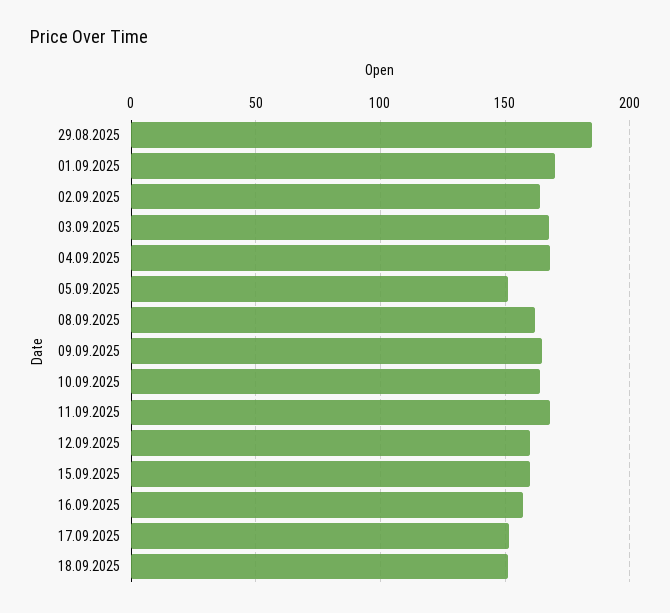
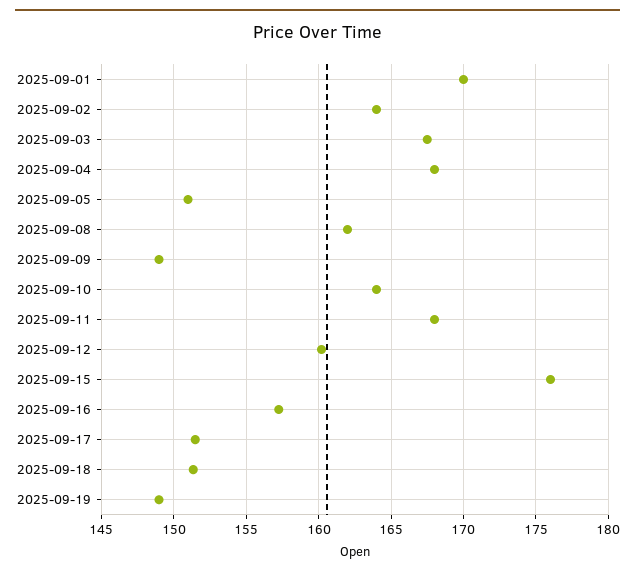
29.08.2025: 185 -> none
09.09.2025: 165 -> 149
15.09.2025: 160 -> 176
2025-09-19: none -> 149

